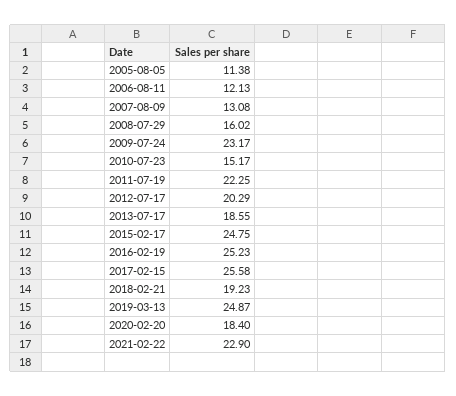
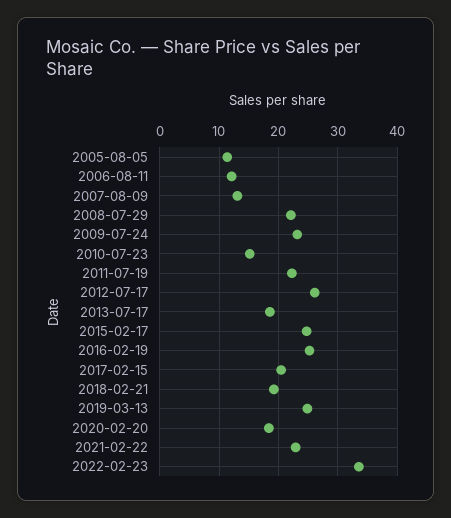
2008-07-29: 16.02 -> 22
2012-07-17: 20.29 -> 26
2017-02-15: 25.58 -> 20
2022-02-23: none -> 34

